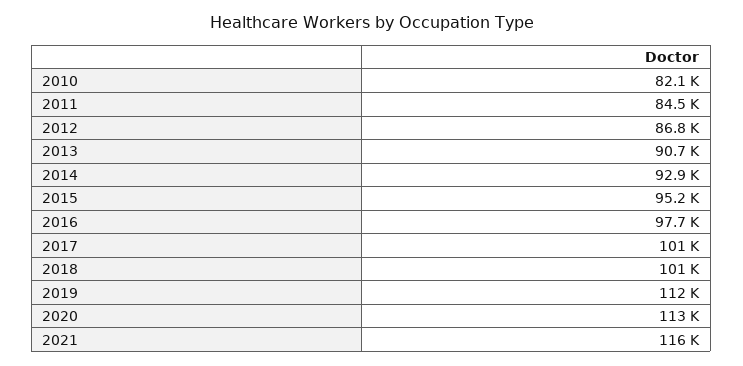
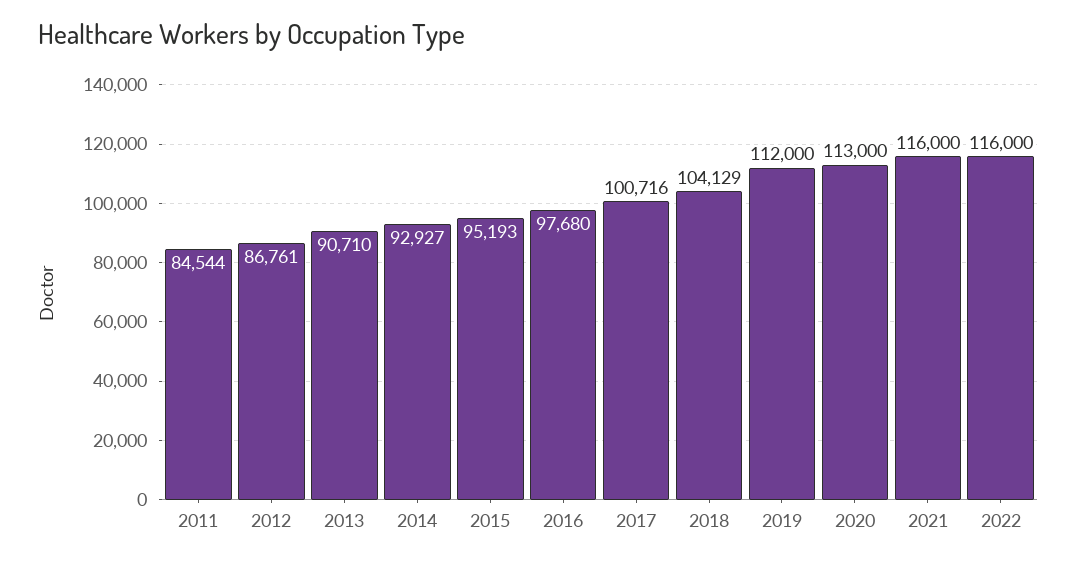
2010: 82100 -> none
2018: 101000 -> 104129
2022: none -> 116000

